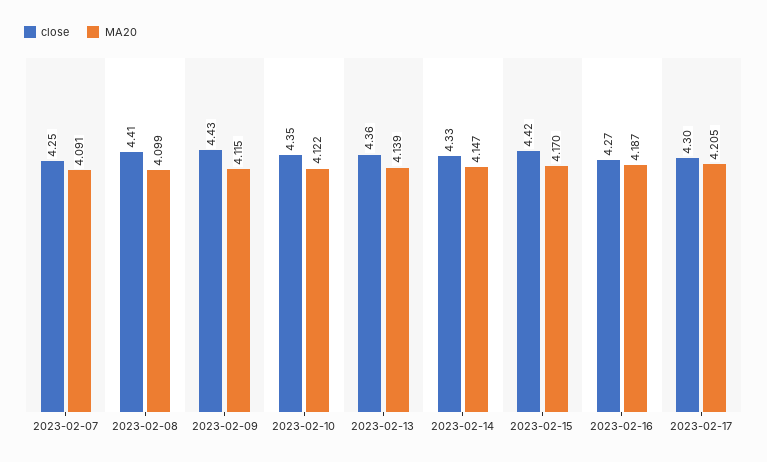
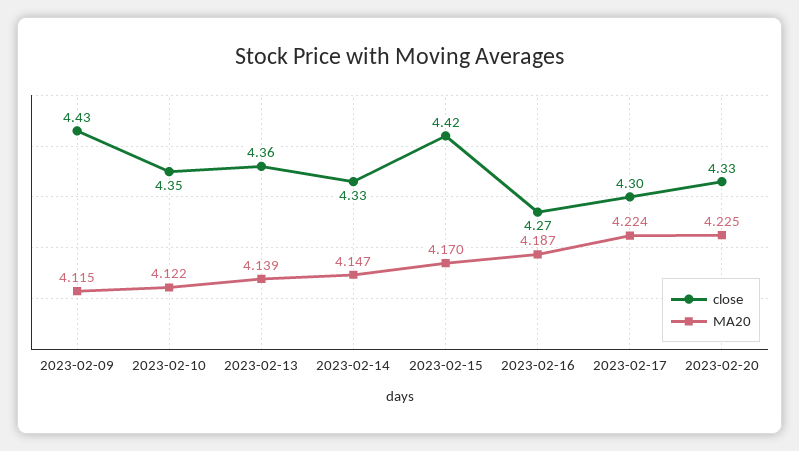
close, 2023-02-07: 4.25 -> none
MA20, 2023-02-07: 4.091 -> none
close, 2023-02-08: 4.41 -> none
MA20, 2023-02-08: 4.099 -> none
MA20, 2023-02-17: 4.205 -> 4.224
close, 2023-02-20: none -> 4.33
MA20, 2023-02-20: none -> 4.225

